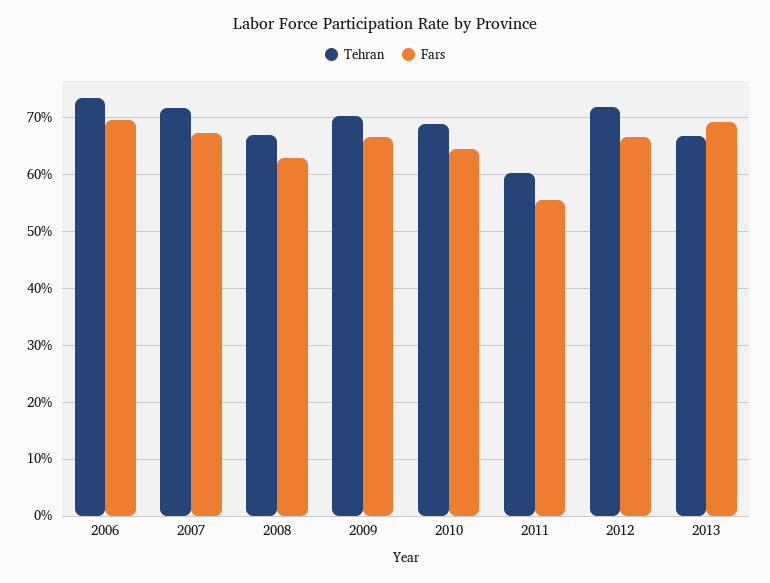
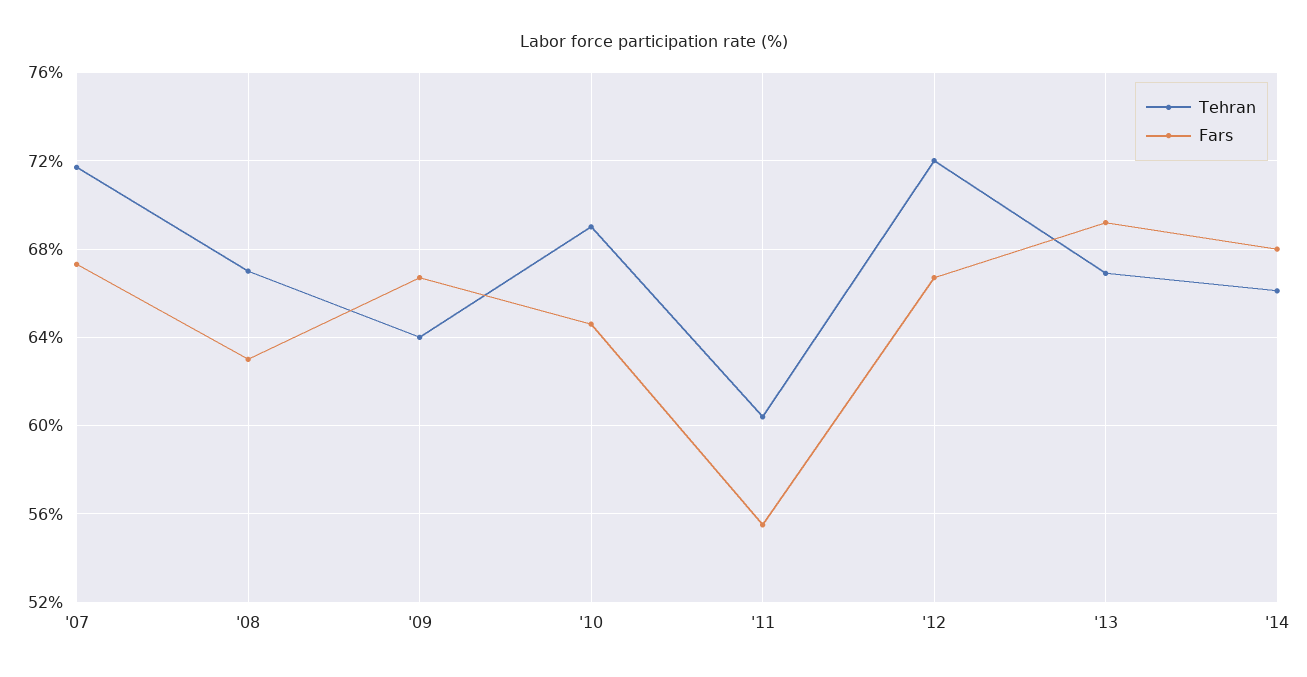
Tehran, 2006: 74 -> none
Fars, 2006: 70 -> none
Tehran, 2009: 70 -> 64
Tehran, '14: none -> 66
Fars, '14: none -> 68

